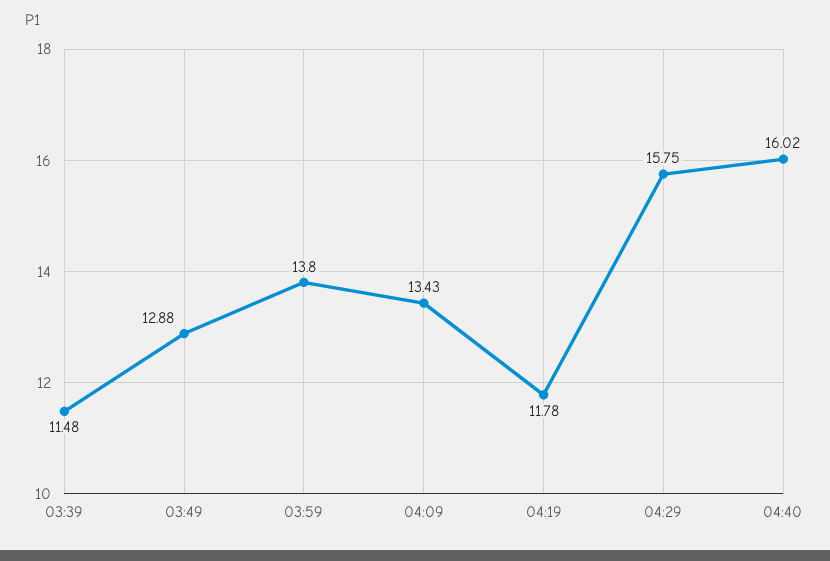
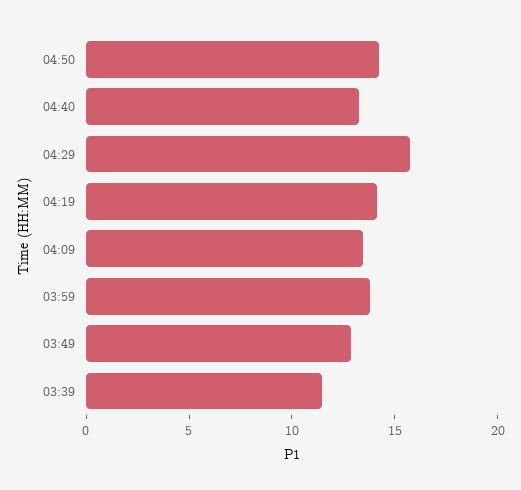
04:19: 11.78 -> 14
04:40: 16.02 -> 13
04:50: none -> 14

